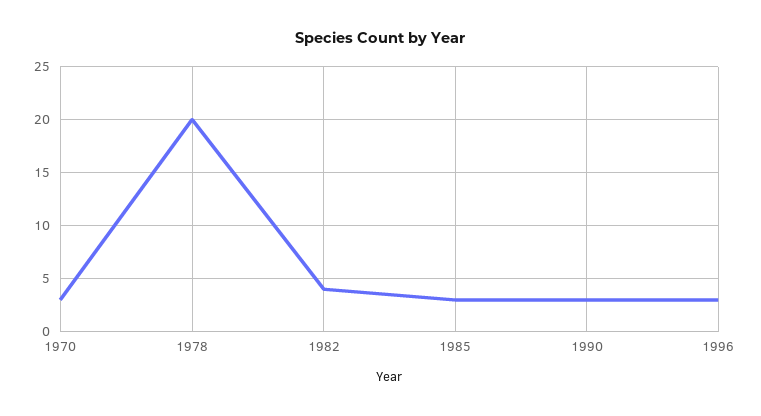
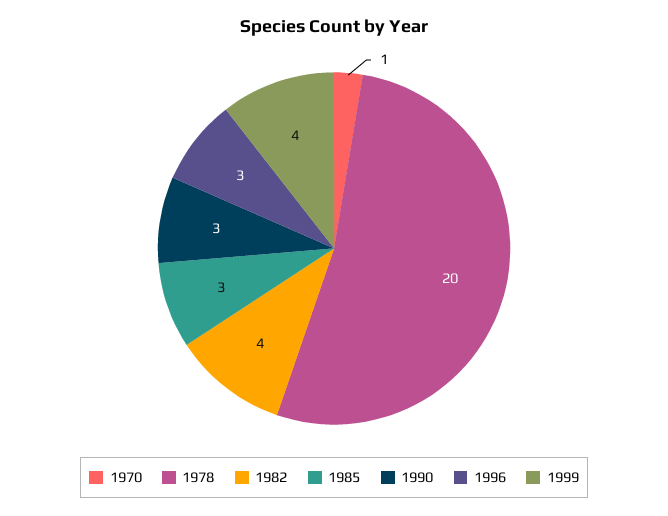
1970: 3 -> 1
1999: none -> 4

